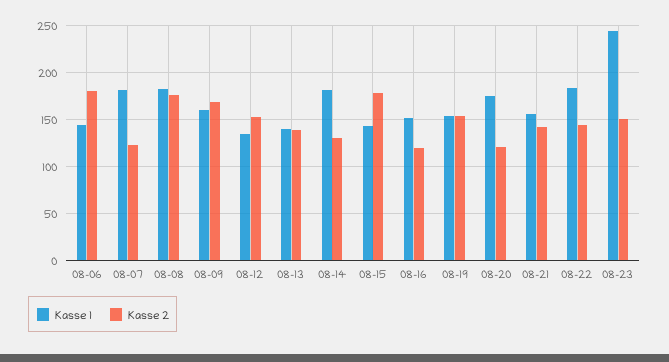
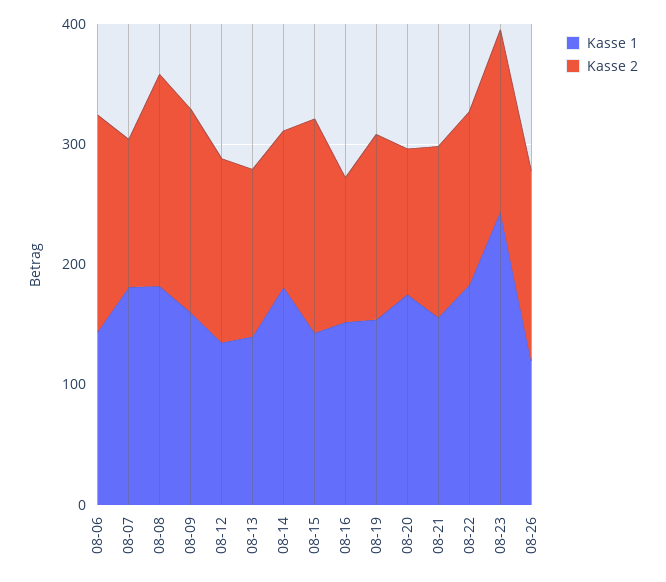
Kasse 1, 08-26: none -> 120
Kasse 2, 08-26: none -> 160

